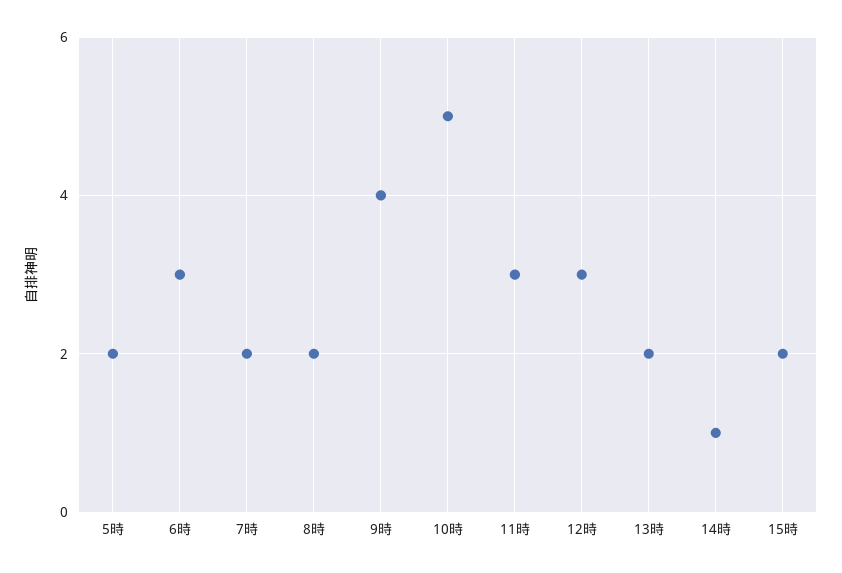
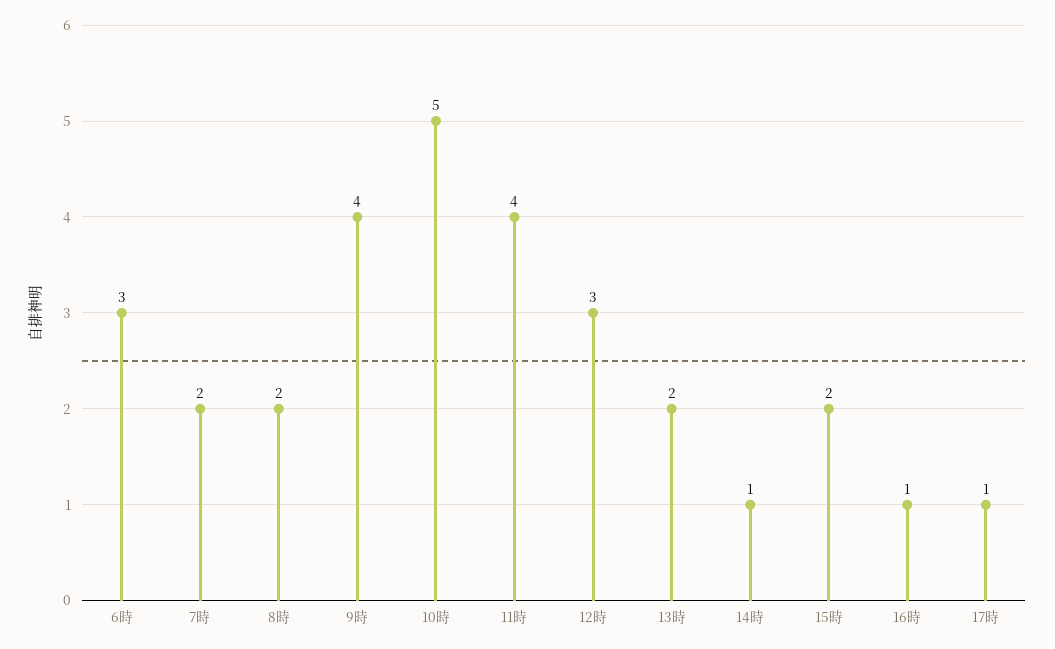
5時: 2 -> none
11時: 3 -> 4
16時: none -> 1
17時: none -> 1

